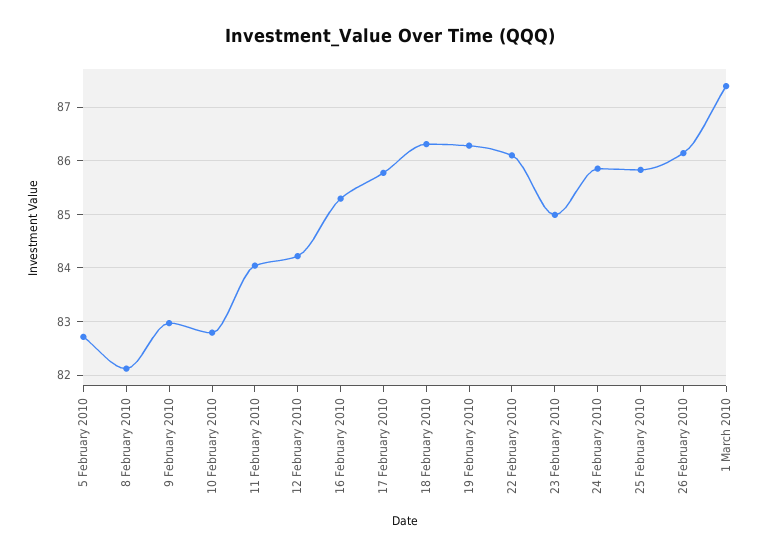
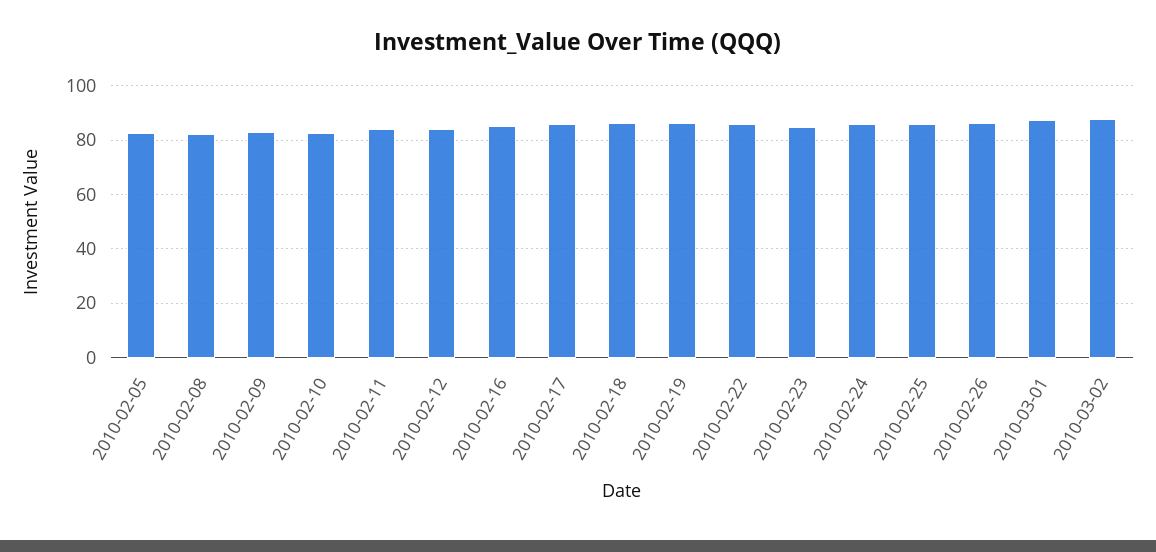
2010-03-02: none -> 87.5

